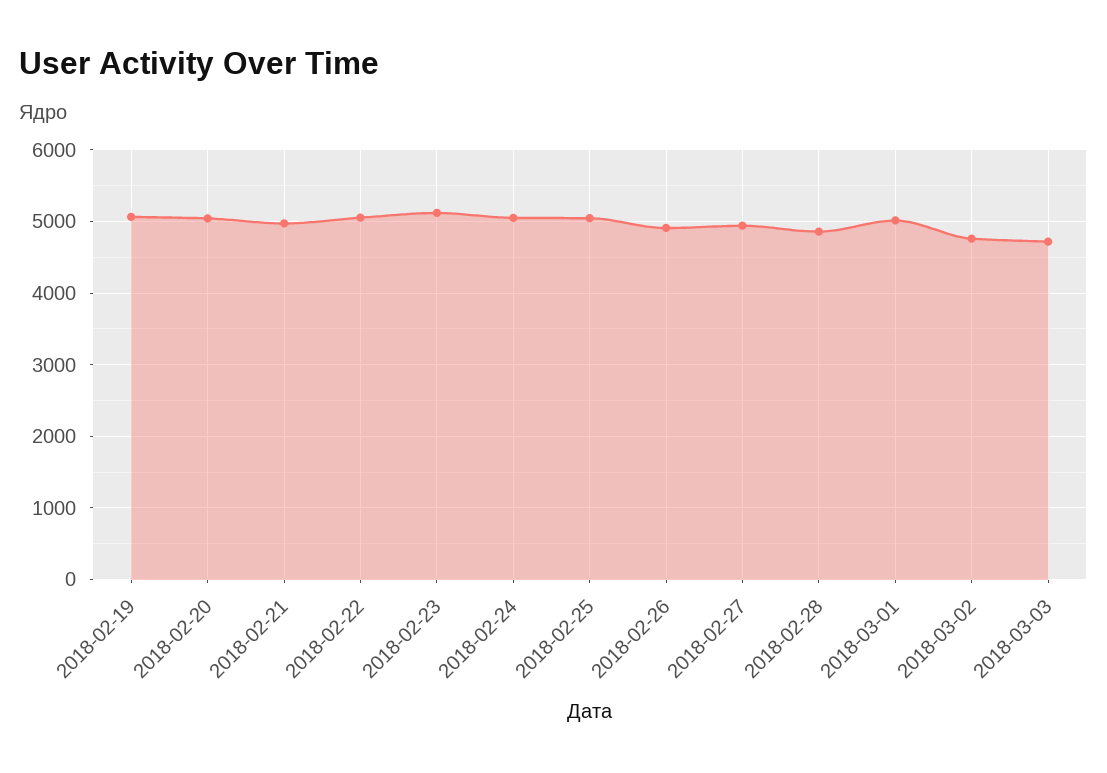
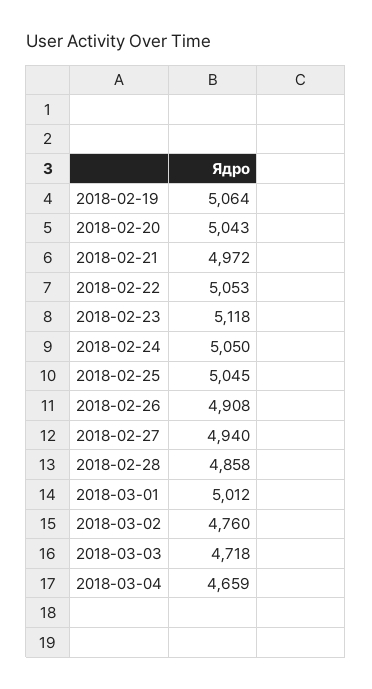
2018-03-04: none -> 4659

